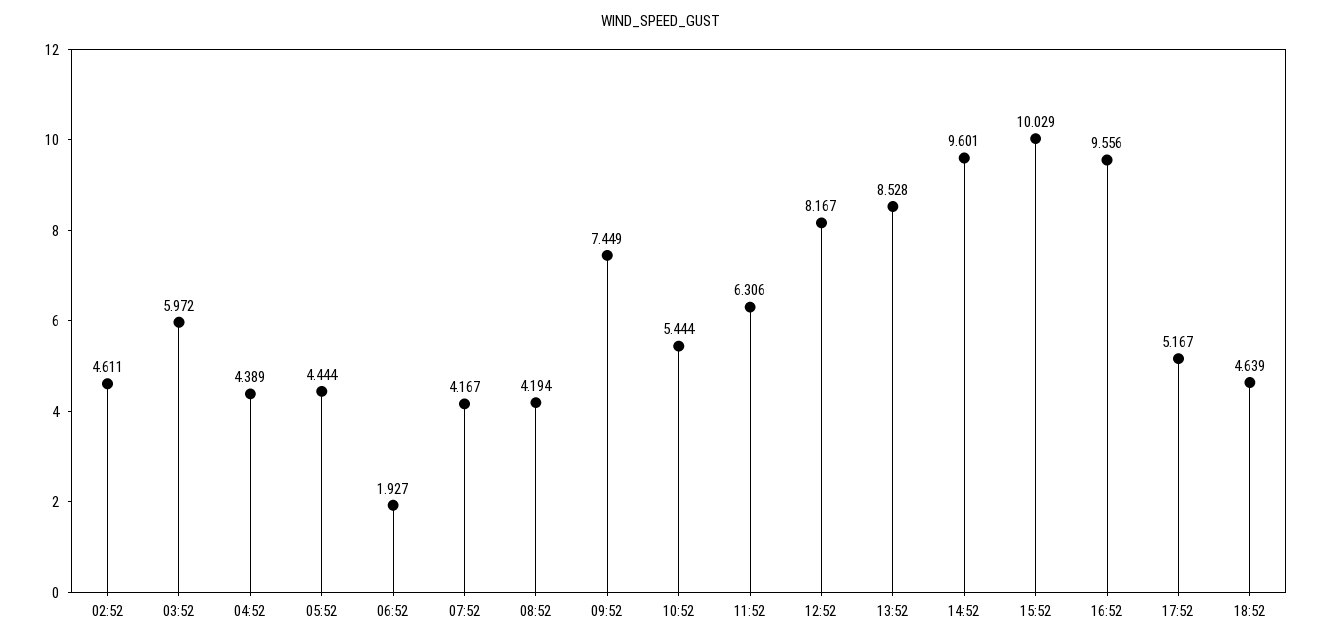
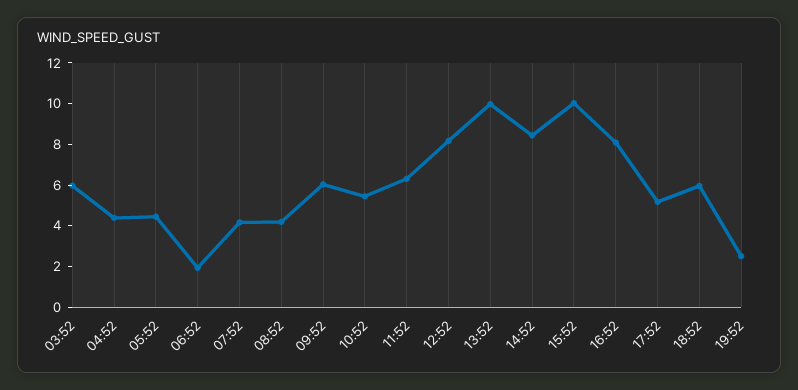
02:52: 4.611 -> none
09:52: 7.449 -> 6
13:52: 8.528 -> 10
14:52: 9.601 -> 8.5
16:52: 9.556 -> 8
18:52: 4.639 -> 6
19:52: none -> 2.5

